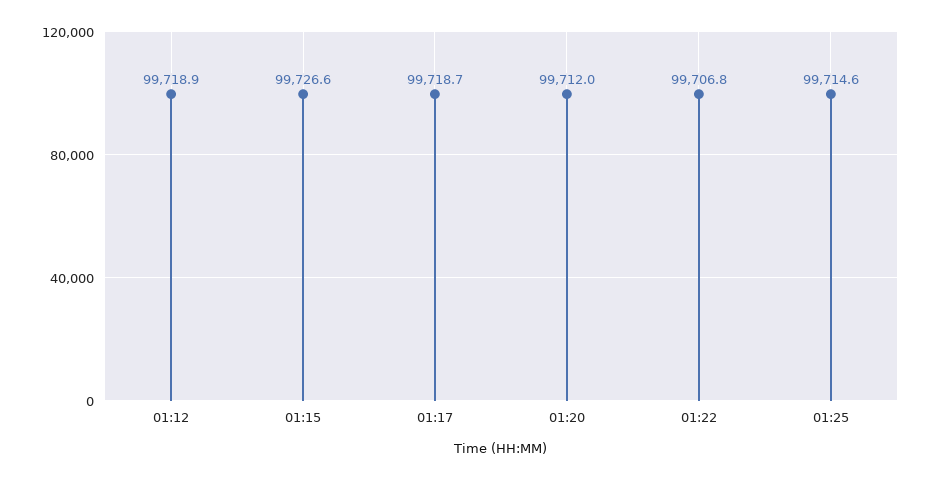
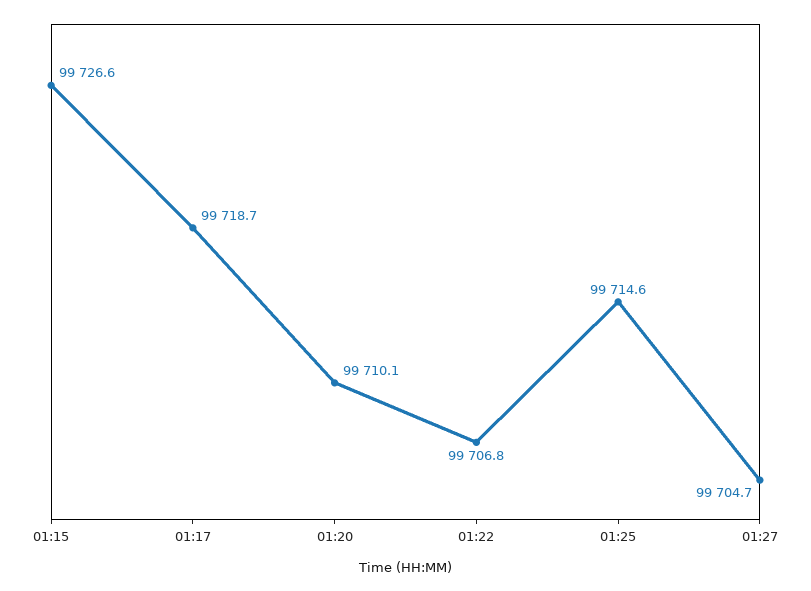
01:12: 99718.9 -> none
01:20: 99712 -> 99710.1
01:27: none -> 99704.7

